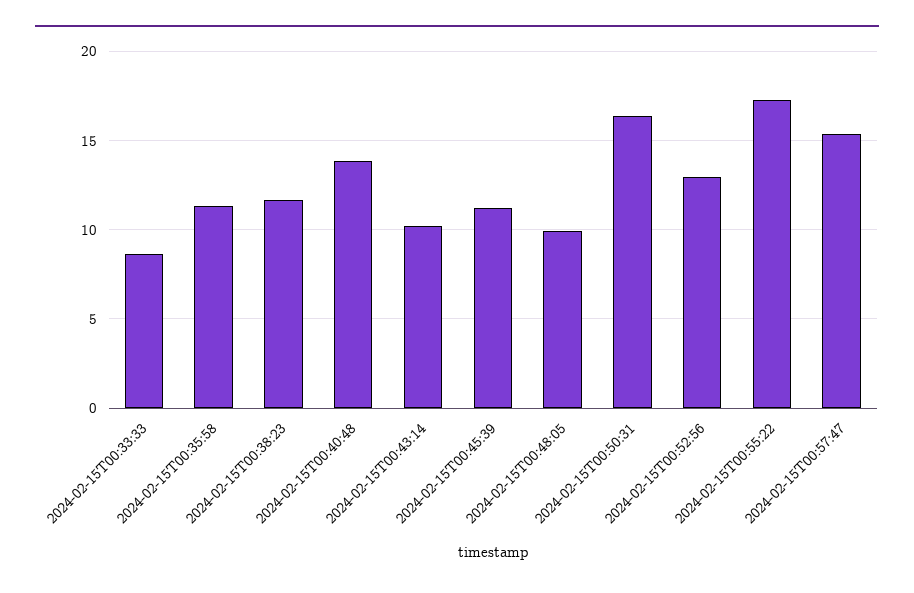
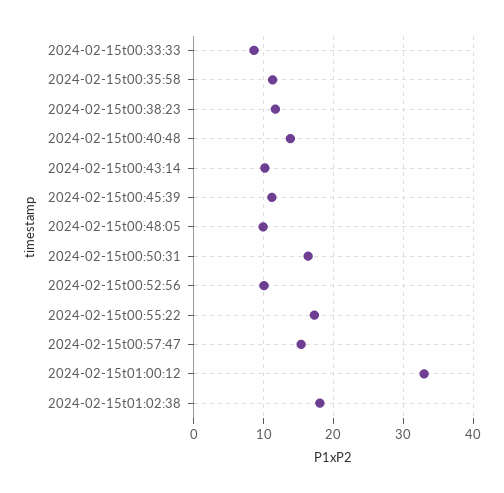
2024-02-15T00:52:56: 13 -> 10
2024-02-15t01:00:12: none -> 33
2024-02-15t01:02:38: none -> 18

